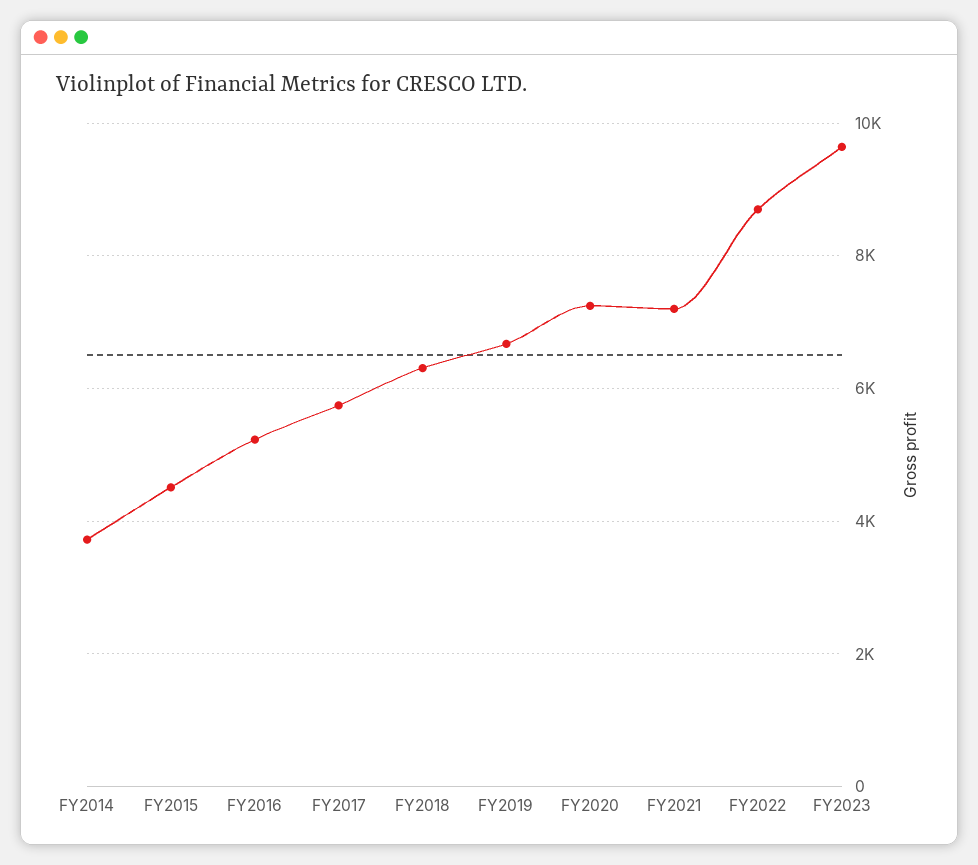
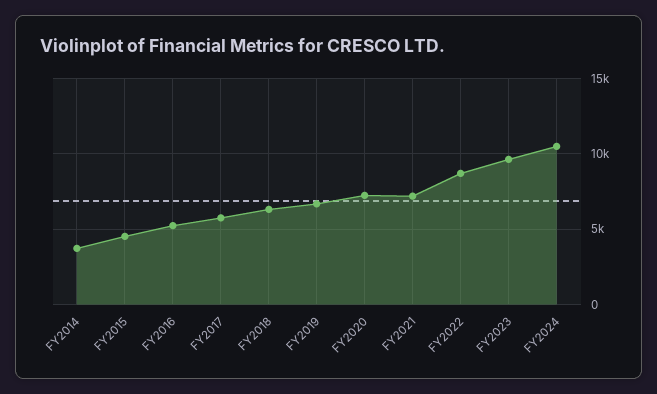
FY2024: none -> 10500

